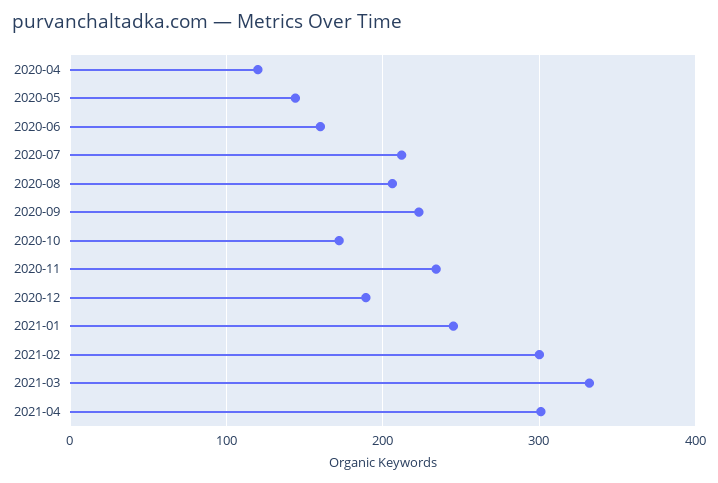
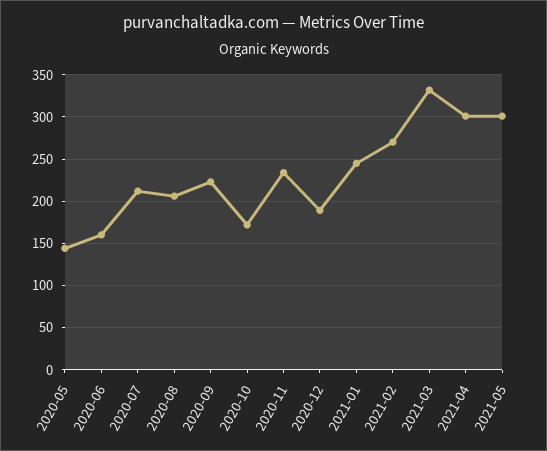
2020-04: 120 -> none
2021-02: 300 -> 270
2021-05: none -> 300

